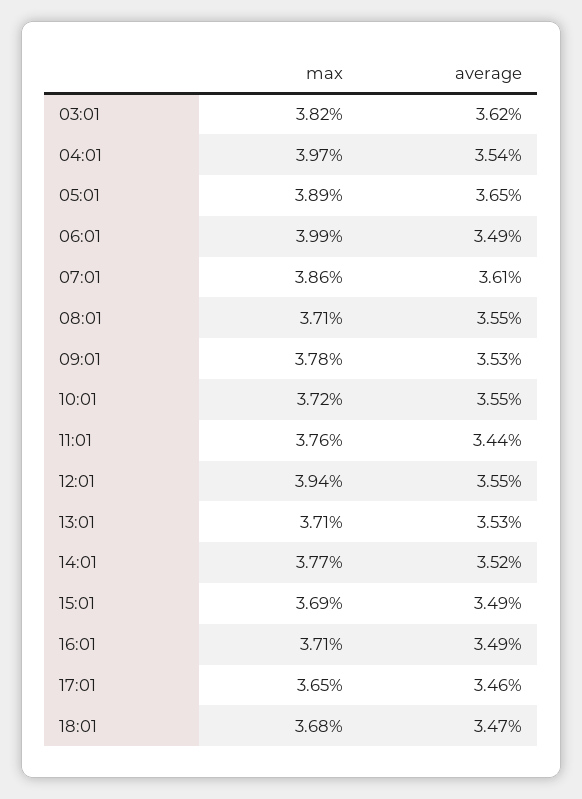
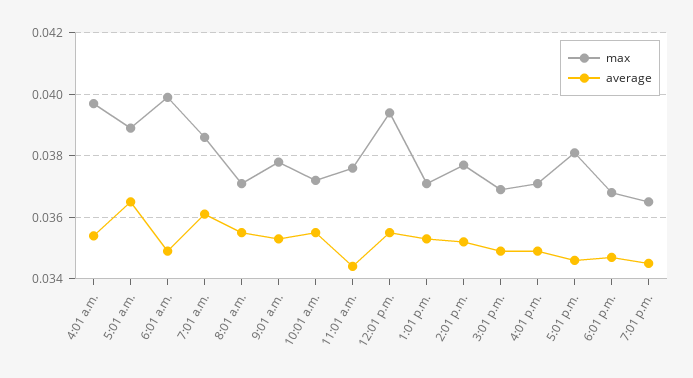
max, 03:01: 0.0382 -> none
average, 03:01: 0.0362 -> none
max, 17:01: 0.0365 -> 0.038
max, 7:01 p.m.: none -> 0.0365
average, 7:01 p.m.: none -> 0.0345

